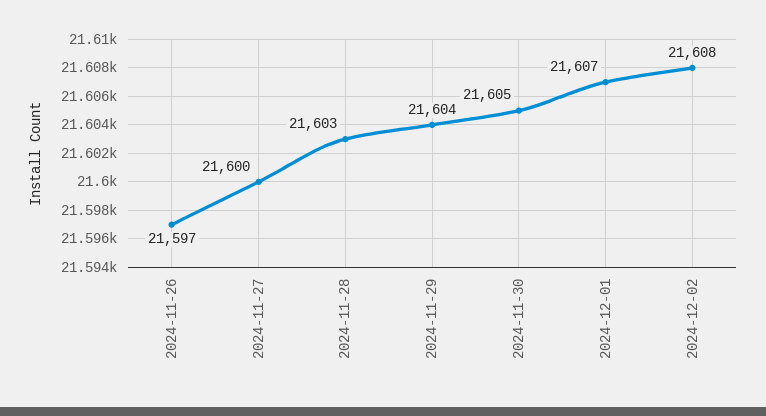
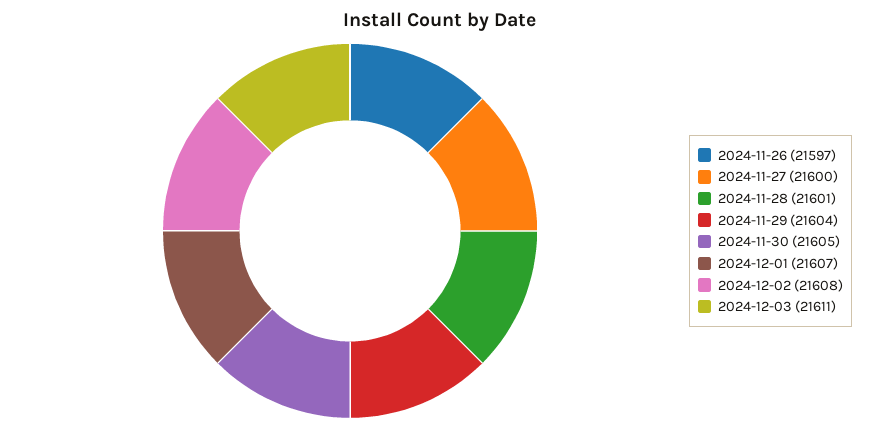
2024-11-28: 21603 -> 21601
2024-12-03: none -> 21611

